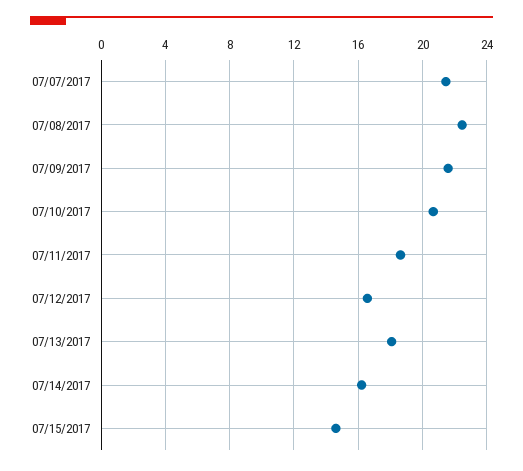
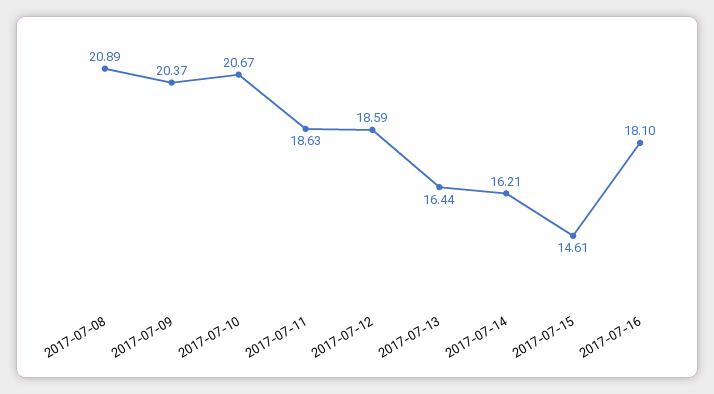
07/07/2017: 21.5 -> none
07/08/2017: 22.5 -> 20.89
07/09/2017: 21.5 -> 20.37
07/12/2017: 16.5 -> 18.59
07/13/2017: 18 -> 16.44
2017-07-16: none -> 18.1

